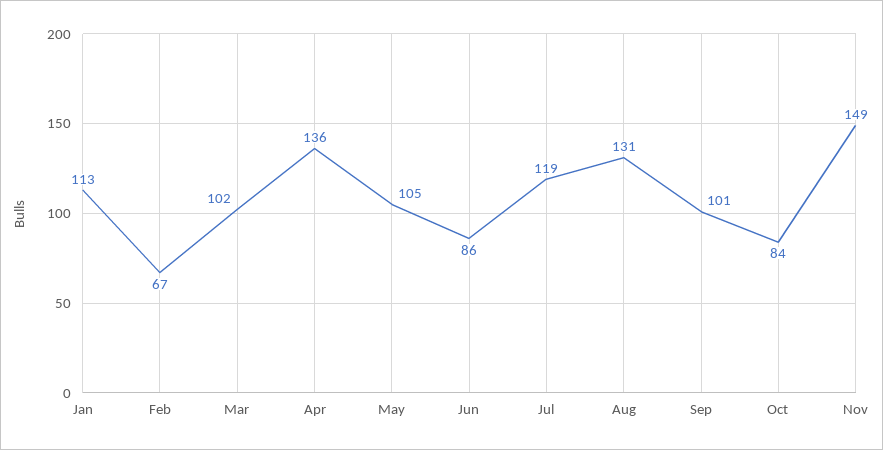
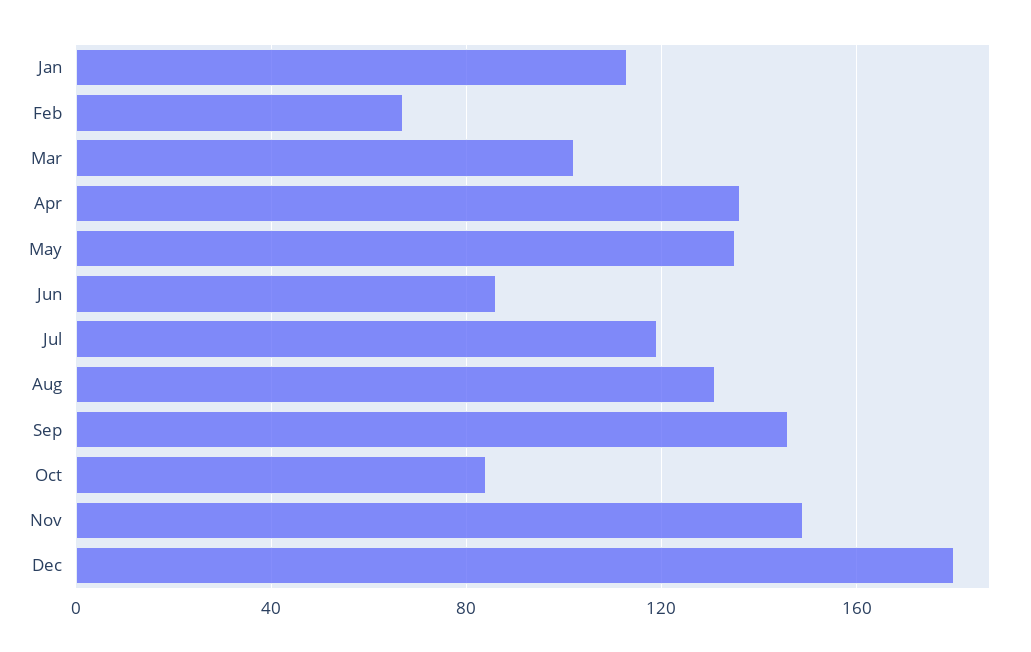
May: 105 -> 135
Sep: 101 -> 145
Dec: none -> 180

